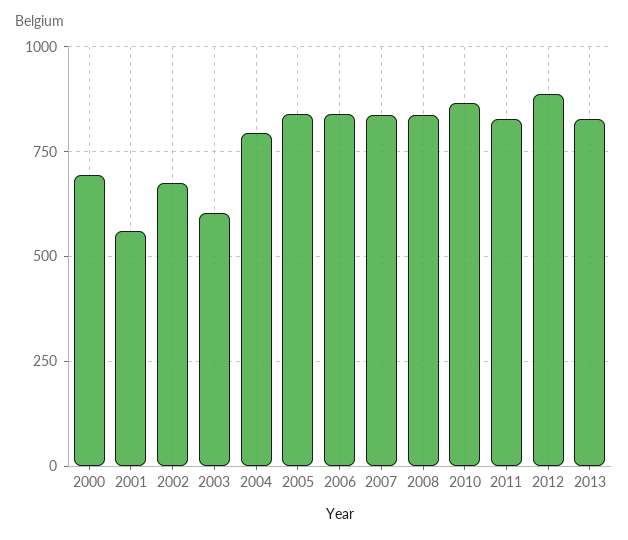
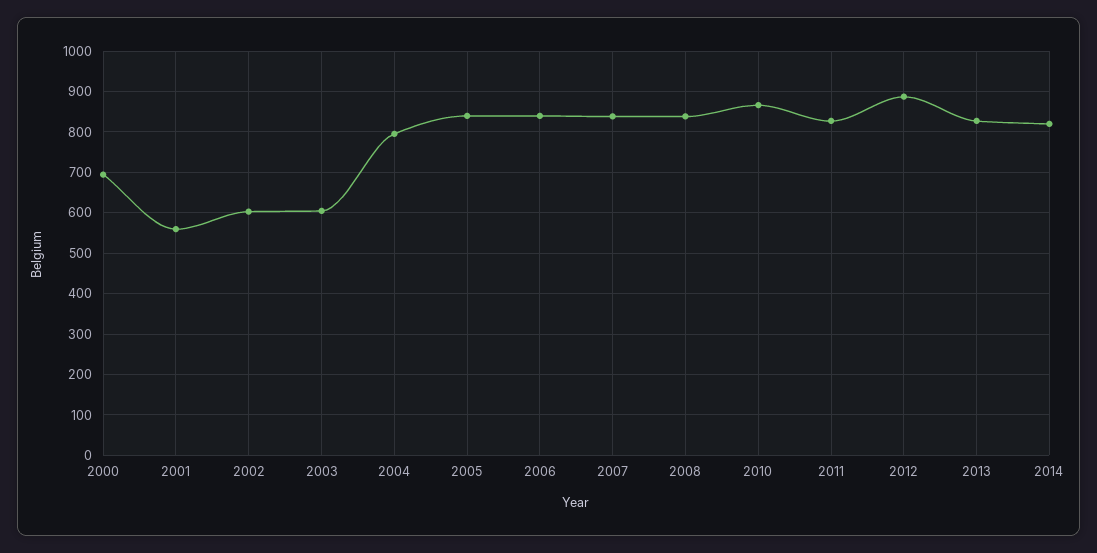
2002: 675 -> 600
2014: none -> 820

